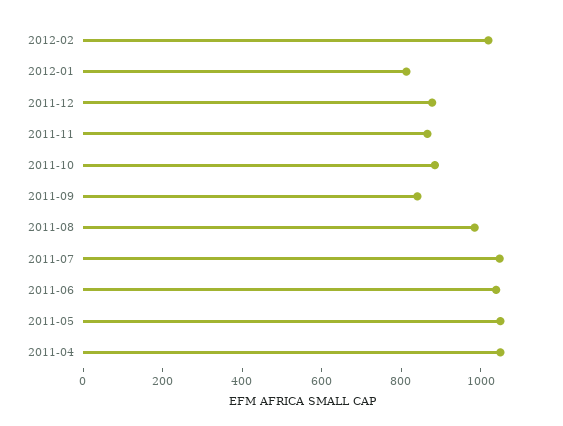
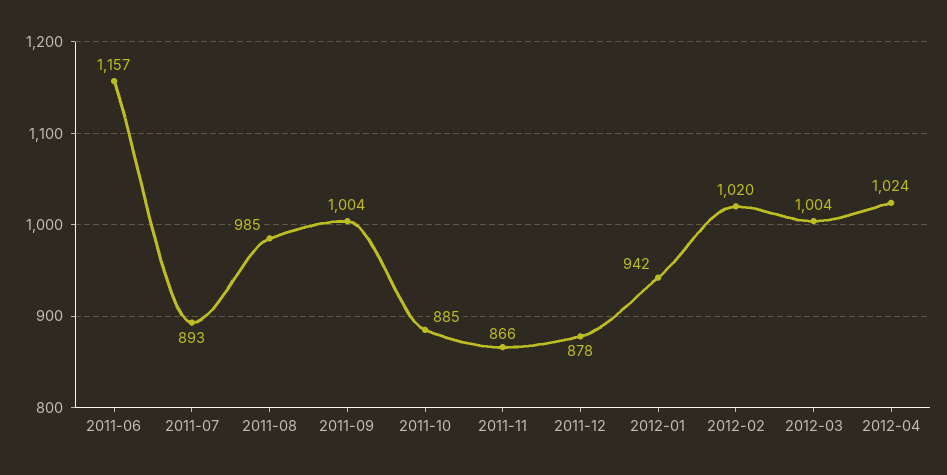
2012-01: 800 -> 942
2011-09: 850 -> 1004
2011-07: 1050 -> 893
2011-06: 1050 -> 1157
2011-05: 1050 -> none
2011-04: 1050 -> none
2012-03: none -> 1004
2012-04: none -> 1024

